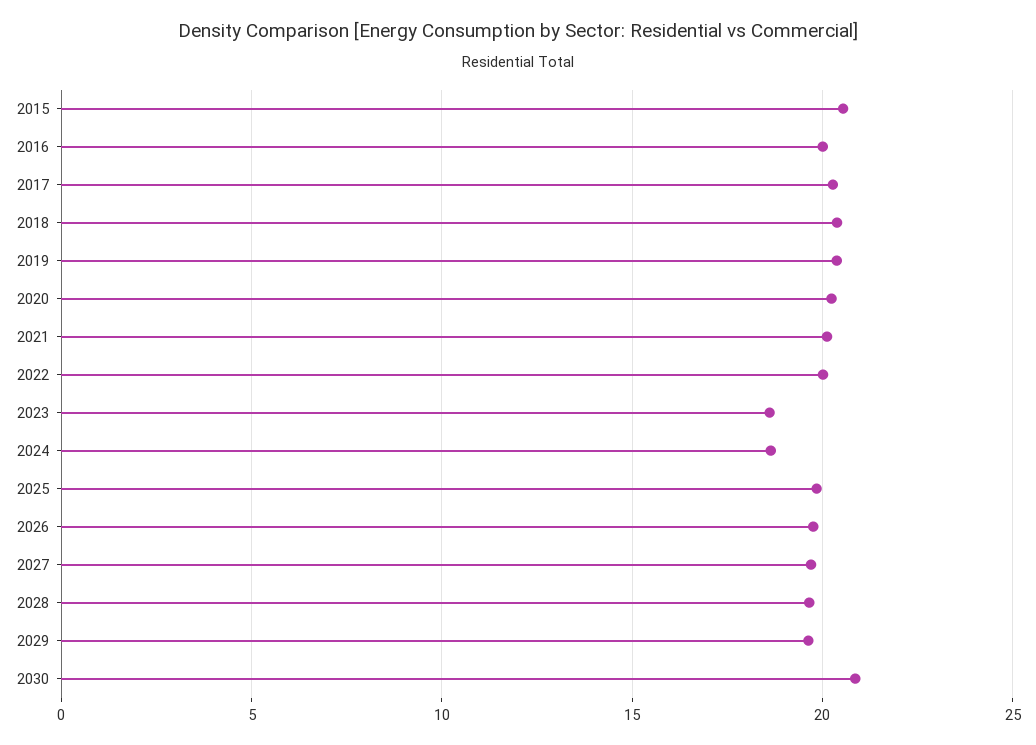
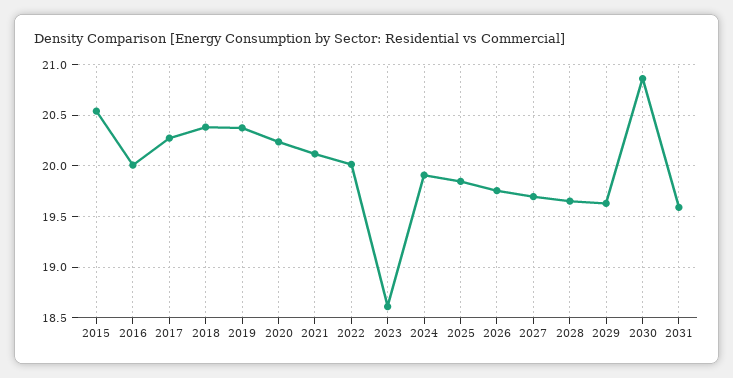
2024: 18.5 -> 19.9
2031: none -> 19.6

